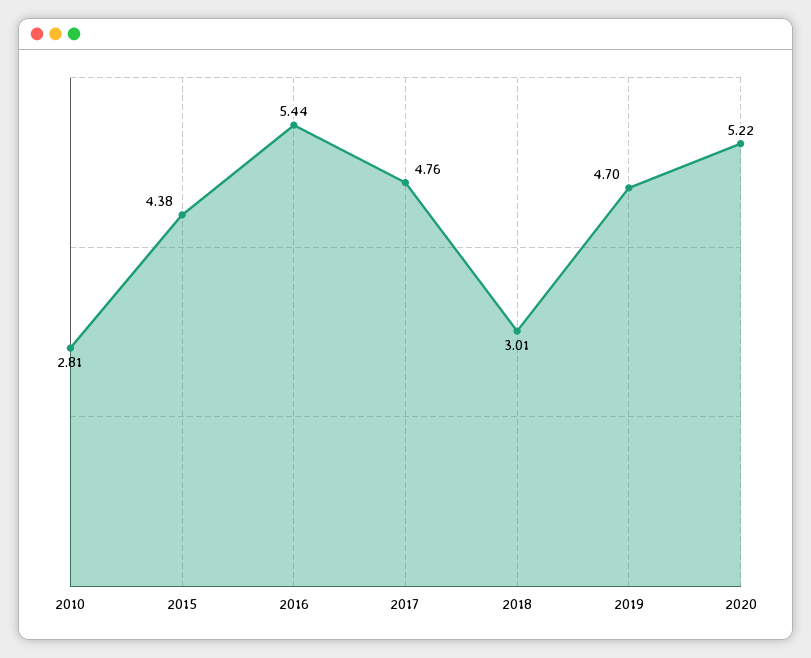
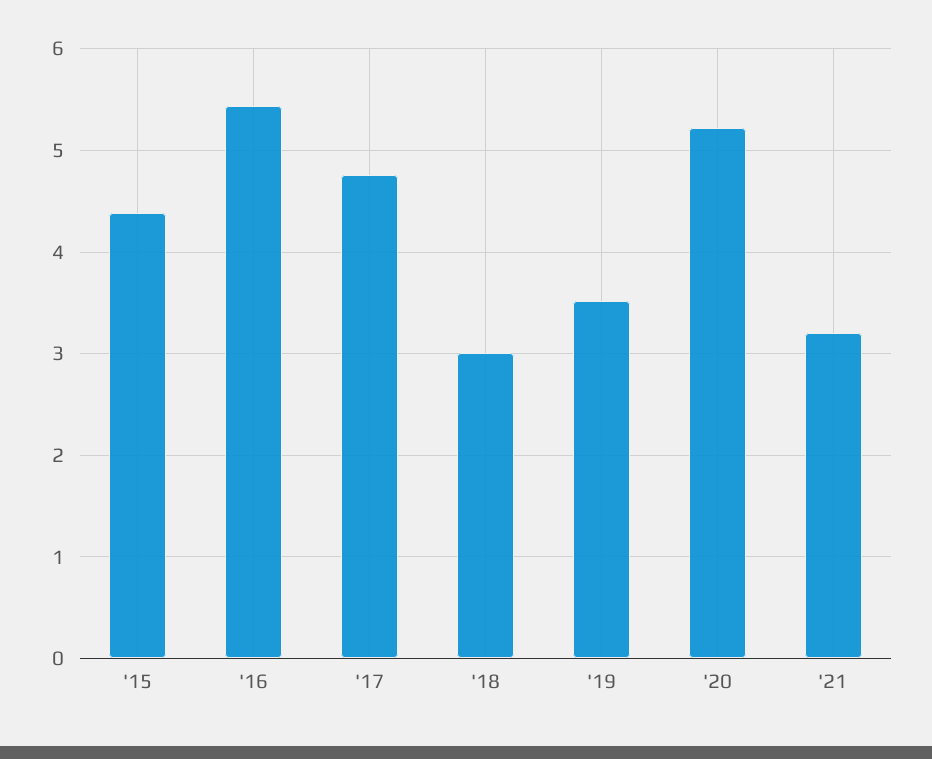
2010: 2.81 -> none
2019: 4.7 -> 3.5
'21: none -> 3.2

